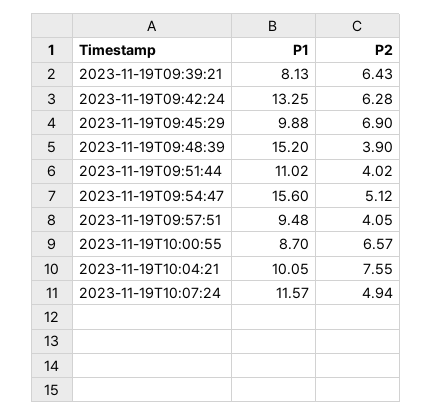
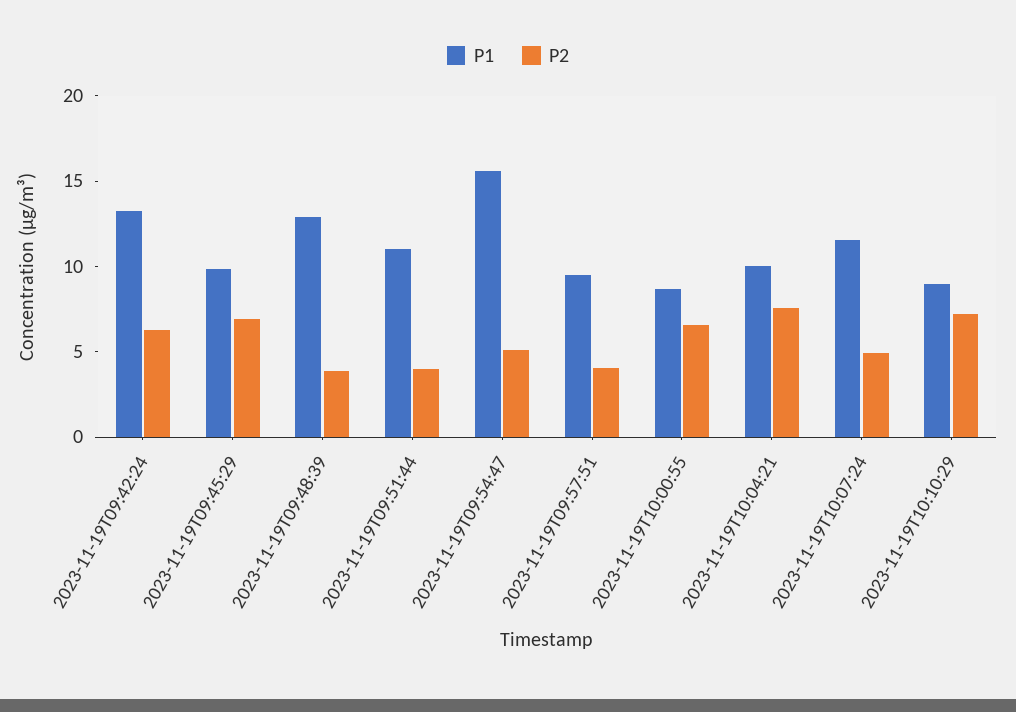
P1, 2023-11-19T09:39:21: 8.13 -> none
P2, 2023-11-19T09:39:21: 6.43 -> none
P1, 2023-11-19T09:48:39: 15.2 -> 13
P1, 2023-11-19T10:10:29: none -> 9
P2, 2023-11-19T10:10:29: none -> 7

